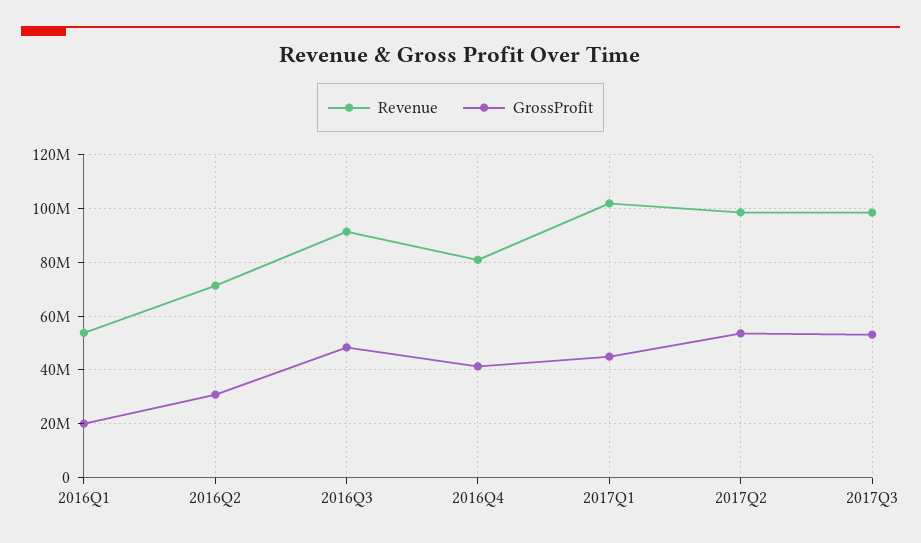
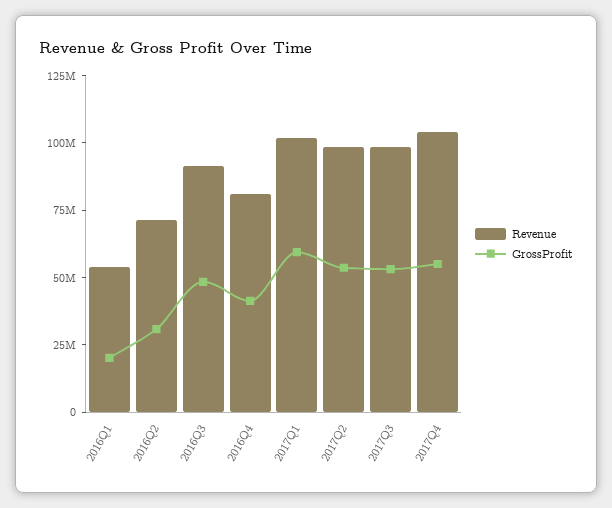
GrossProfit, 2017Q1: 45000000 -> 60000000
Revenue, 2017Q4: none -> 105000000
GrossProfit, 2017Q4: none -> 55000000

